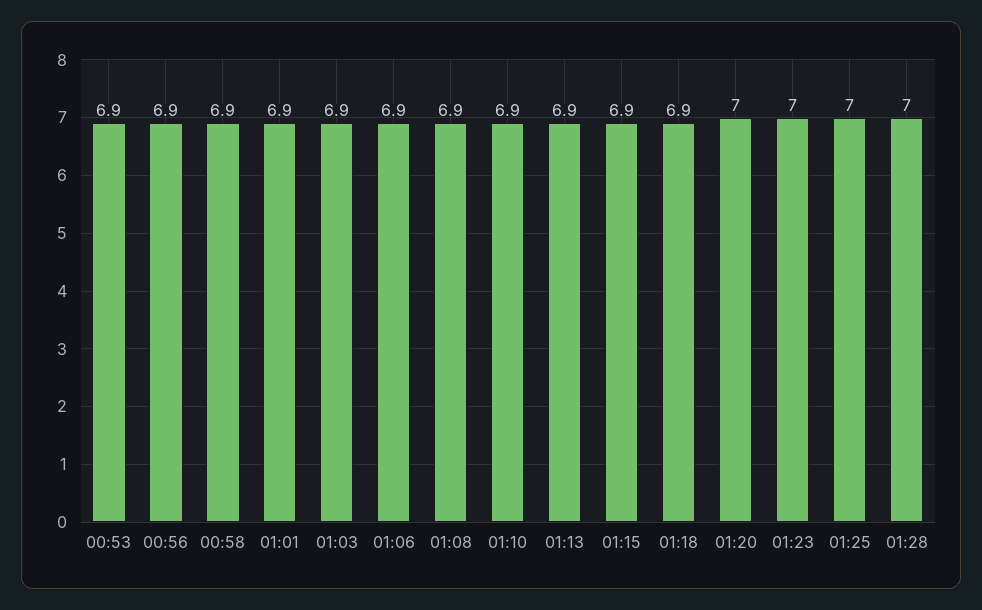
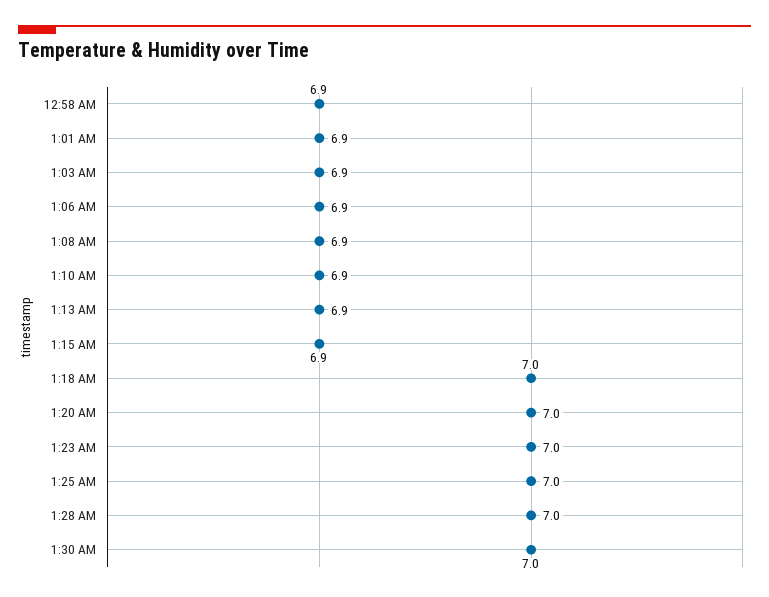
00:53: 6.9 -> none
00:56: 6.9 -> none
01:18: 6.9 -> 7
1:30 AM: none -> 7

